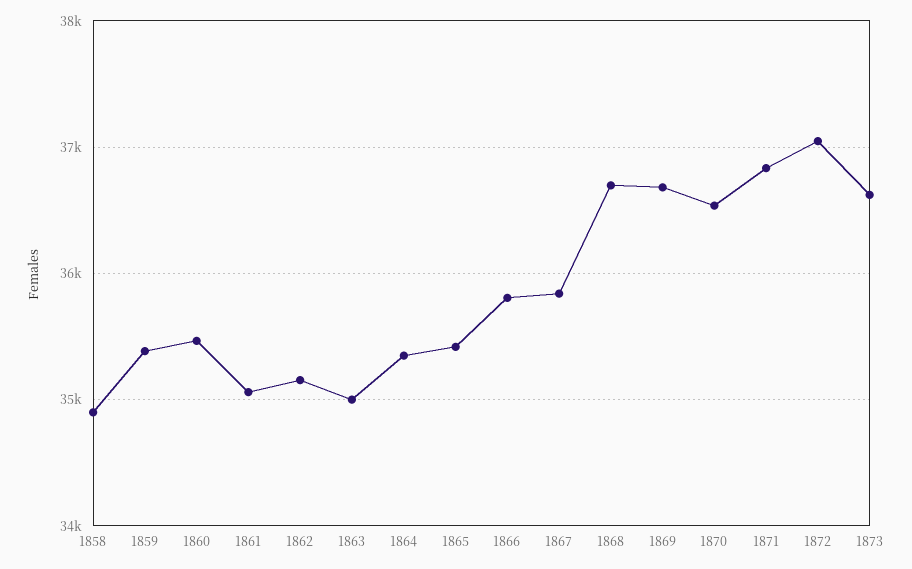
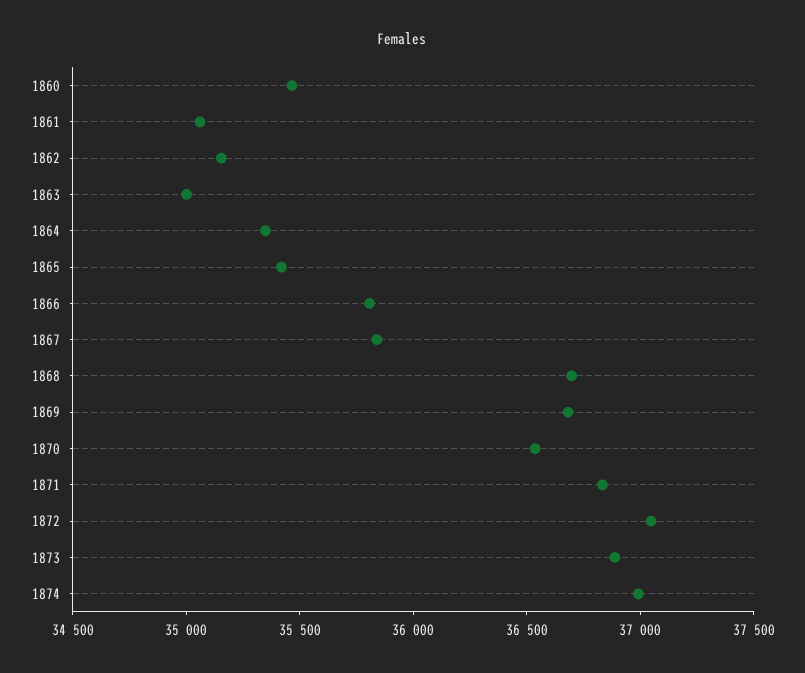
1858: 34900 -> none
1859: 35400 -> none
1873: 36600 -> 36900
1874: none -> 37000

